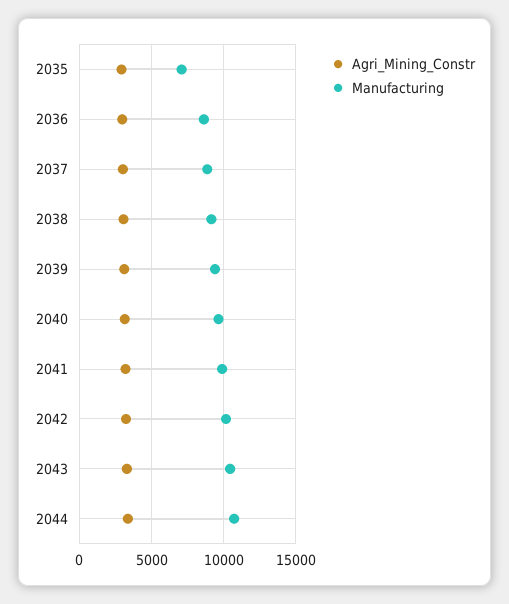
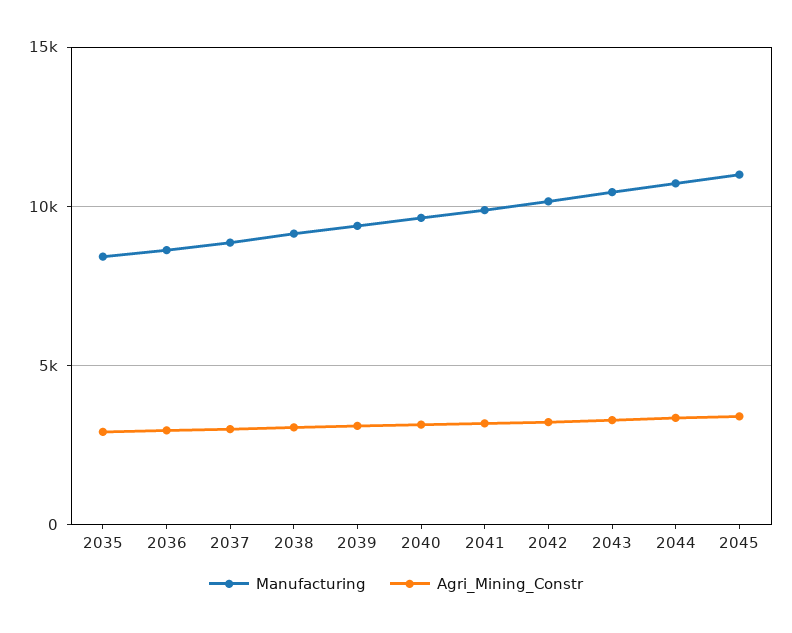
Manufacturing, 2035: 7000 -> 8500
Manufacturing, 2045: none -> 11000
Agri_Mining_Constr, 2045: none -> 3500

